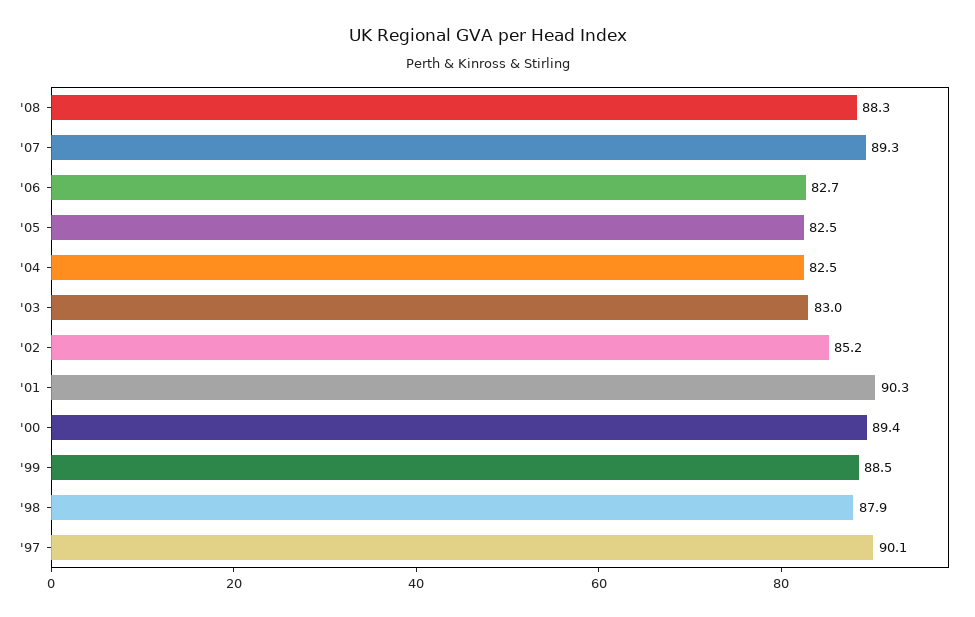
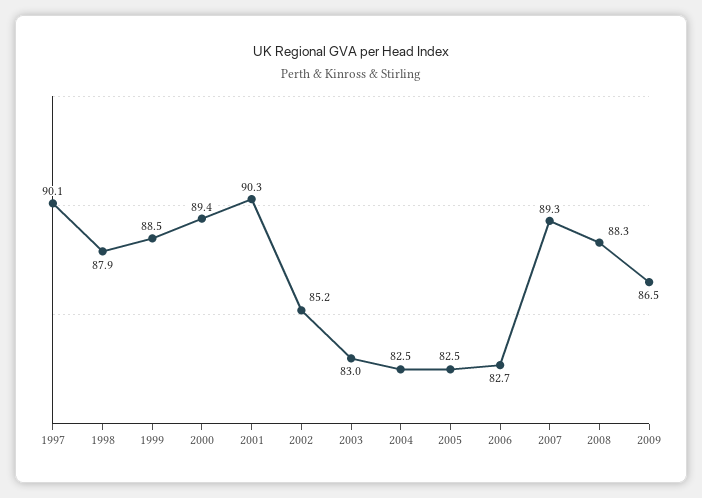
2009: none -> 86.5

